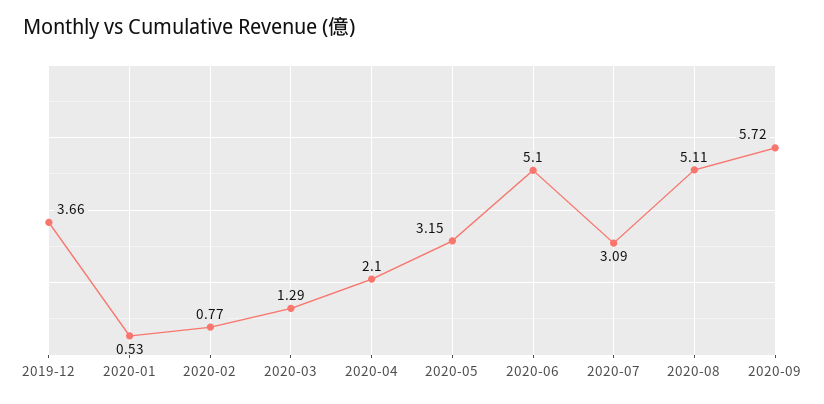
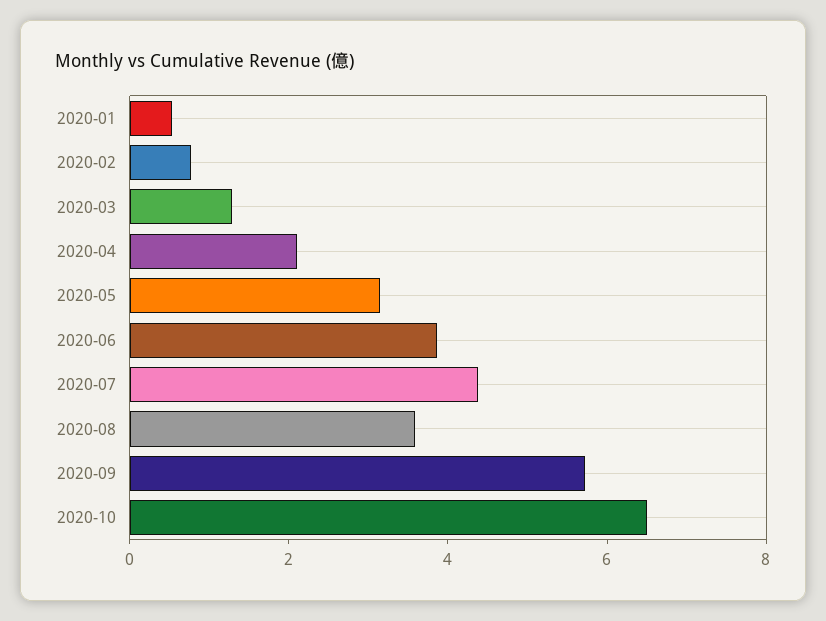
2019-12: 3.66 -> none
2020-06: 5.1 -> 4
2020-07: 3.09 -> 4.5
2020-08: 5.11 -> 3.5
2020-10: none -> 6.5

